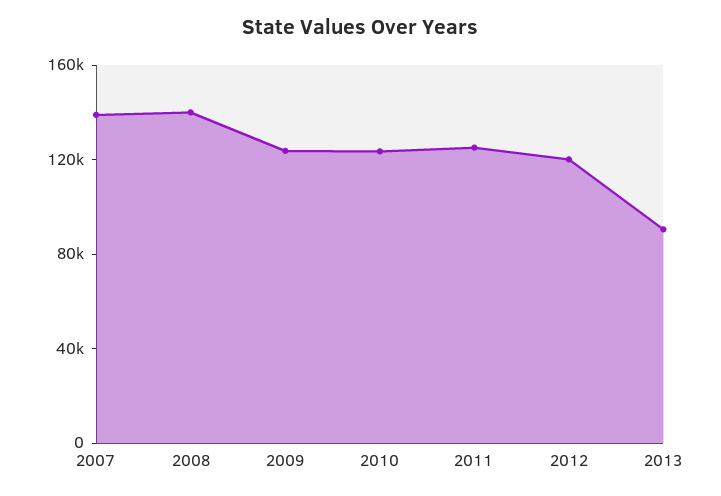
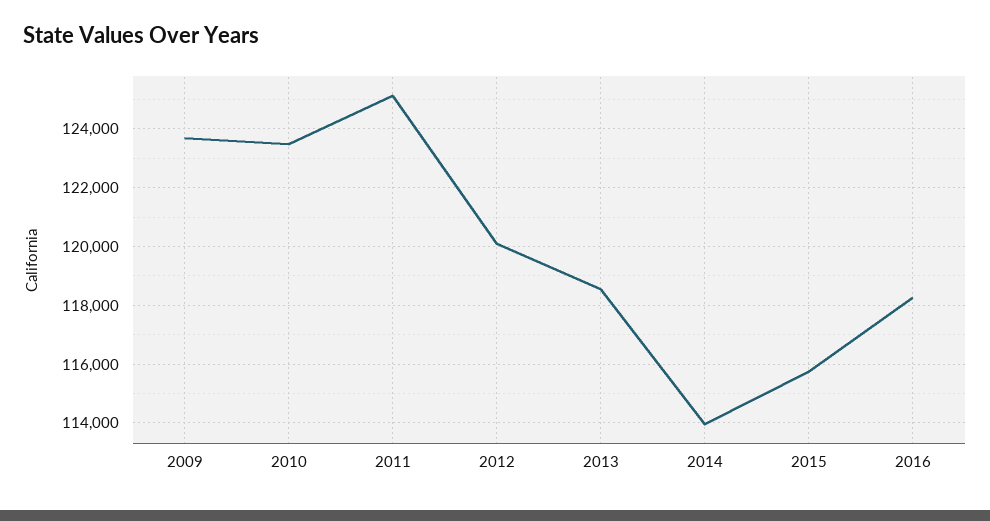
2007: 140000 -> none
2008: 140000 -> none
2013: 90000 -> 118500
2014: none -> 114000
2015: none -> 115750
2016: none -> 118250

